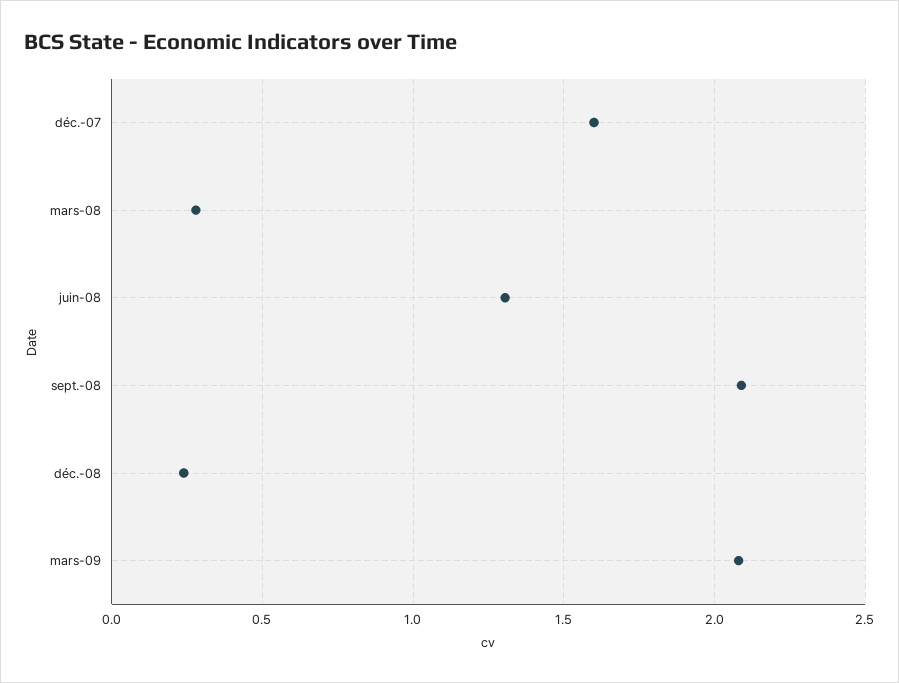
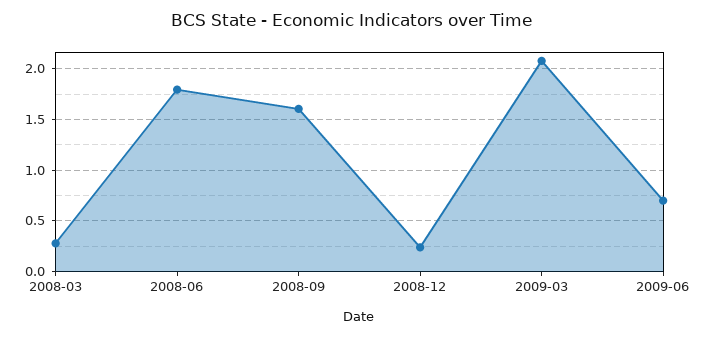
déc.-07: 1.6 -> none
juin-08: 1.3 -> 1.8
sept.-08: 2.1 -> 1.6
2009-06: none -> 0.7

